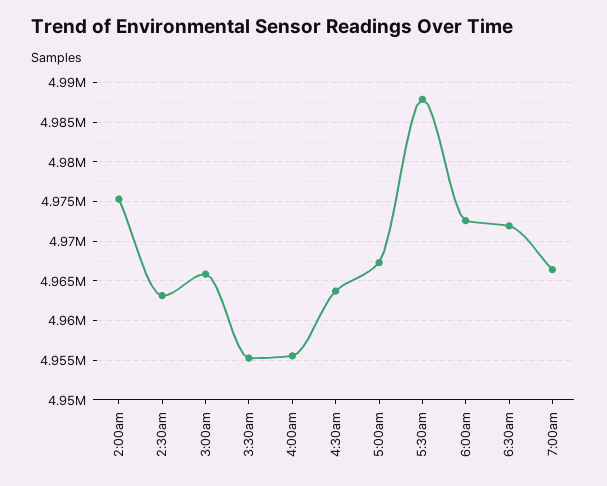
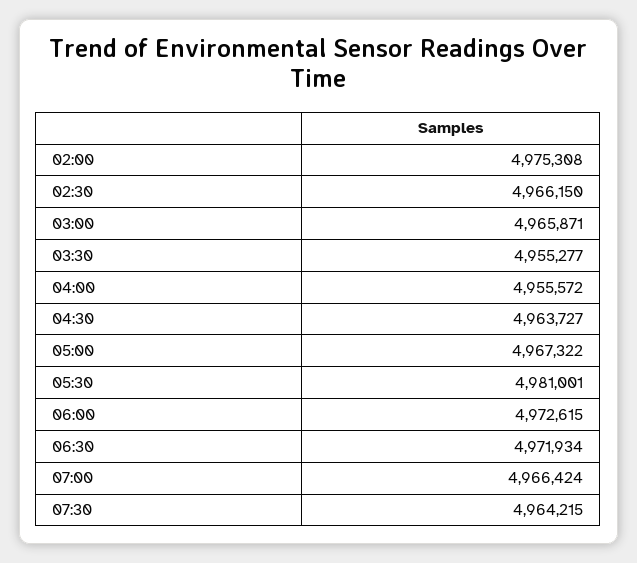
2:30am: 4963000 -> 4966150
5:30am: 4988000 -> 4981001
07:30: none -> 4964215

